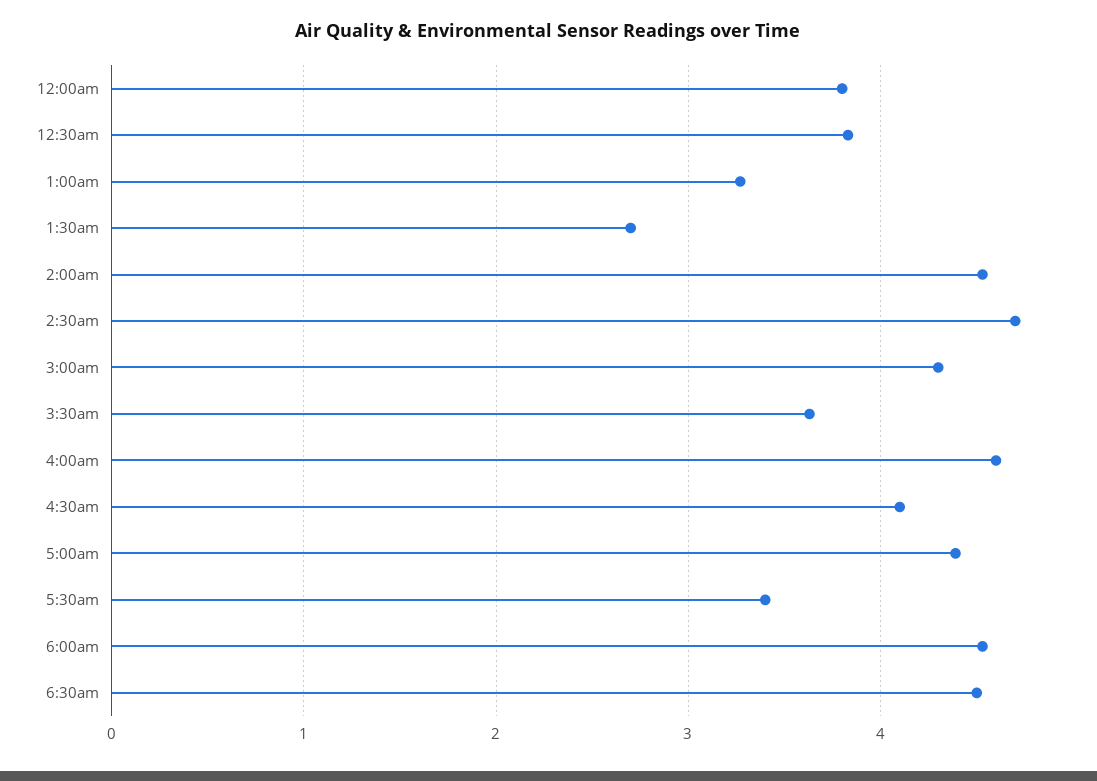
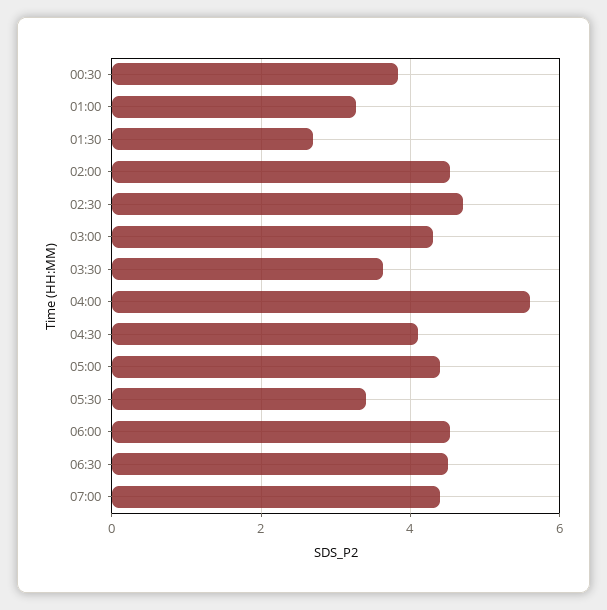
12:00am: 3.8 -> none
4:00am: 4.6 -> 5.6
07:00: none -> 4.4

